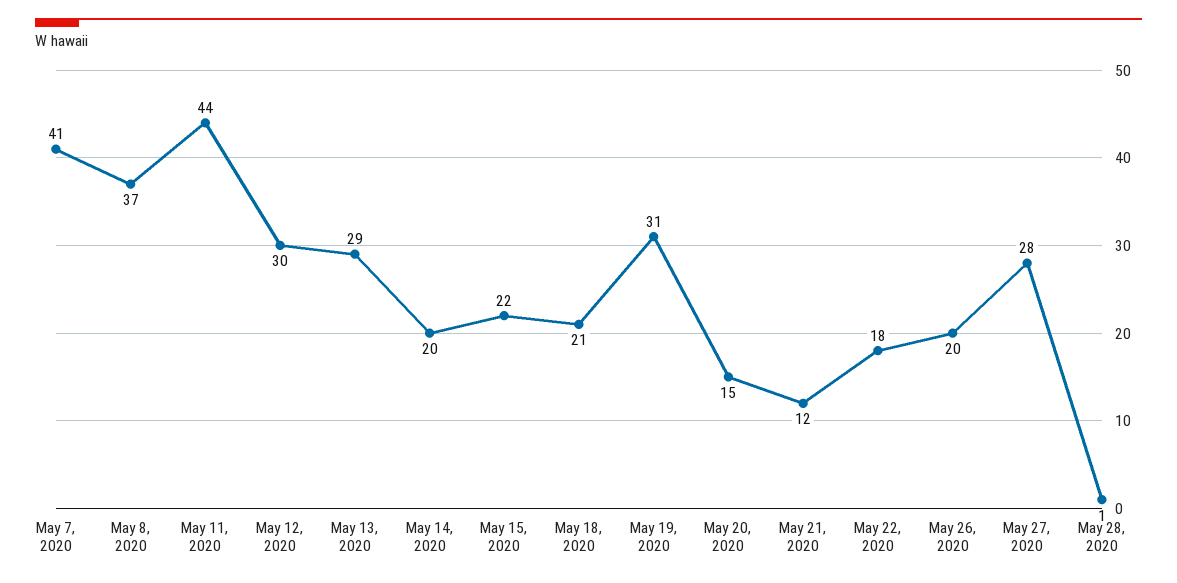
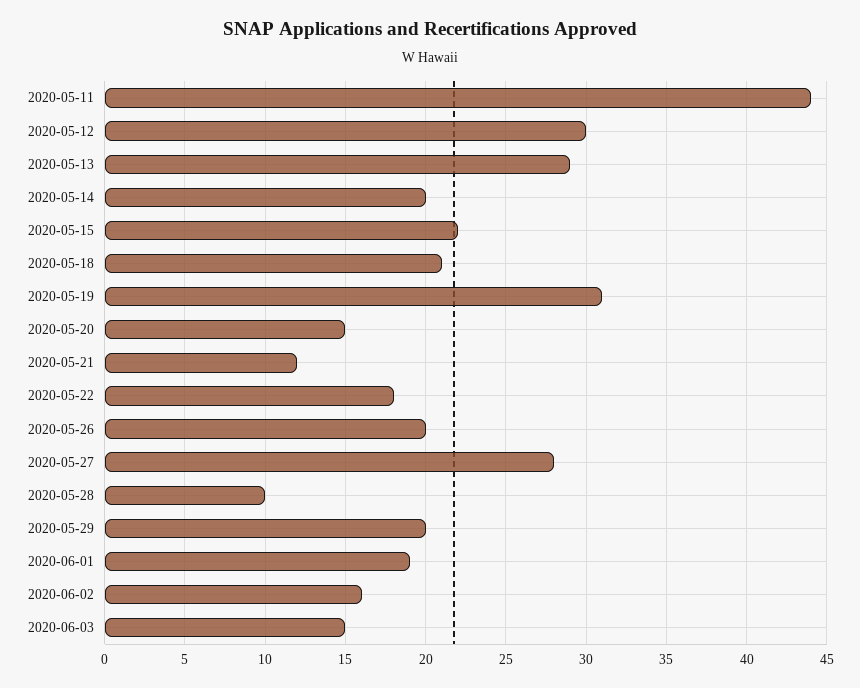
May 7, 2020: 41 -> none
May 8, 2020: 37 -> none
May 28, 2020: 1 -> 10
2020-05-29: none -> 20
2020-06-01: none -> 19
2020-06-02: none -> 16
2020-06-03: none -> 15

